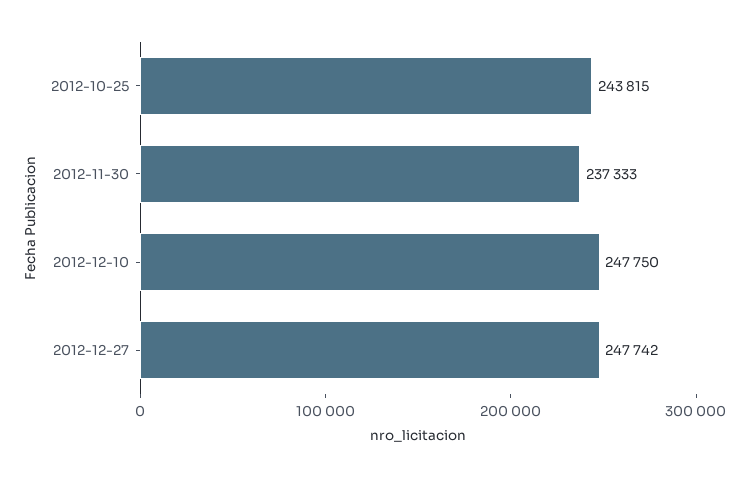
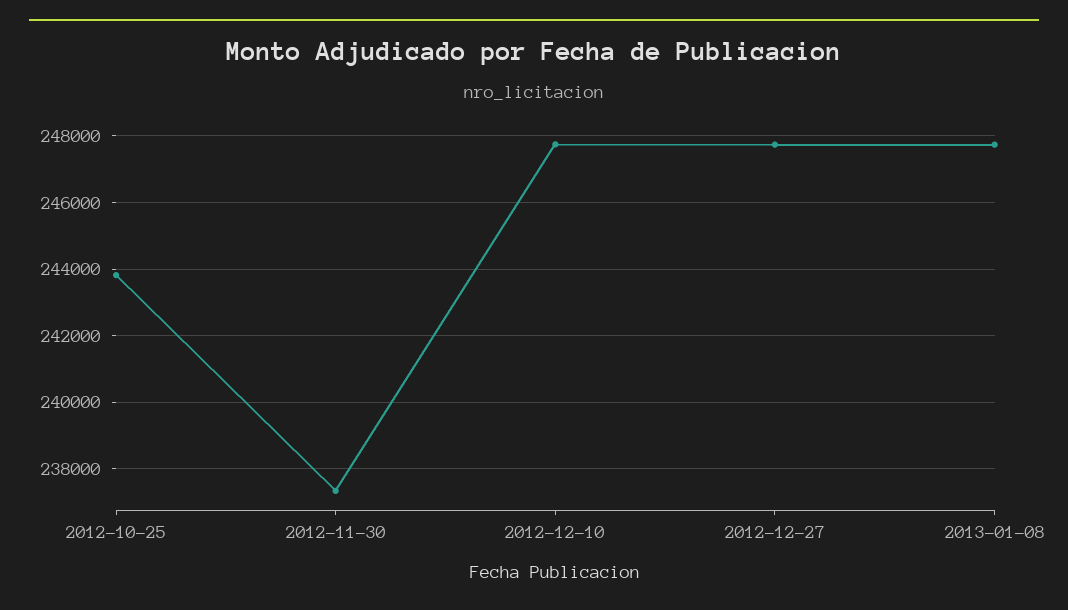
2013-01-08: none -> 247800

